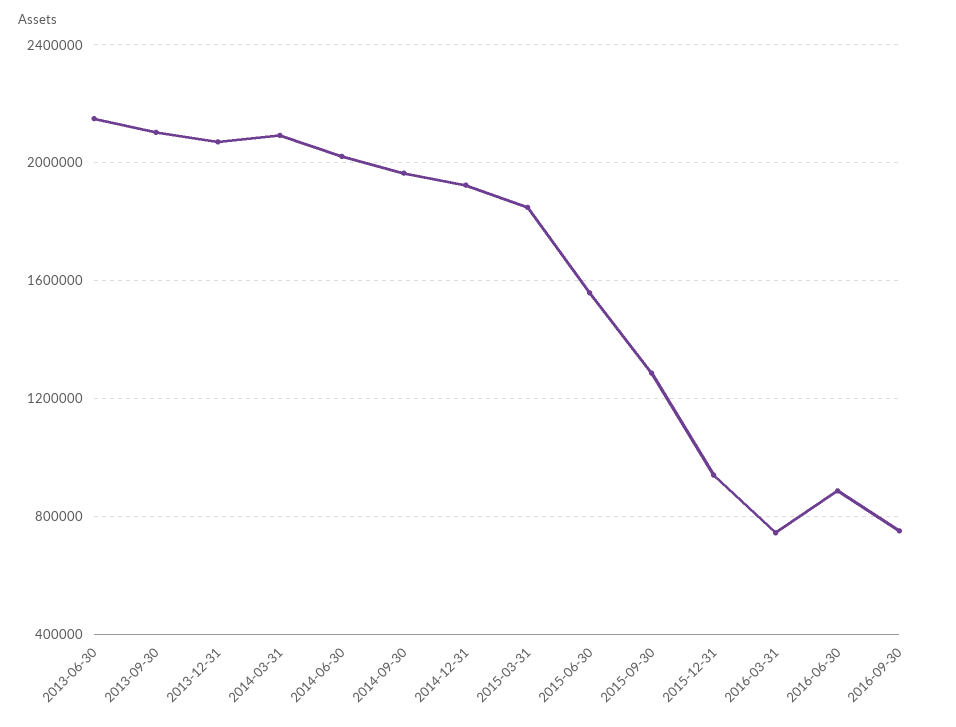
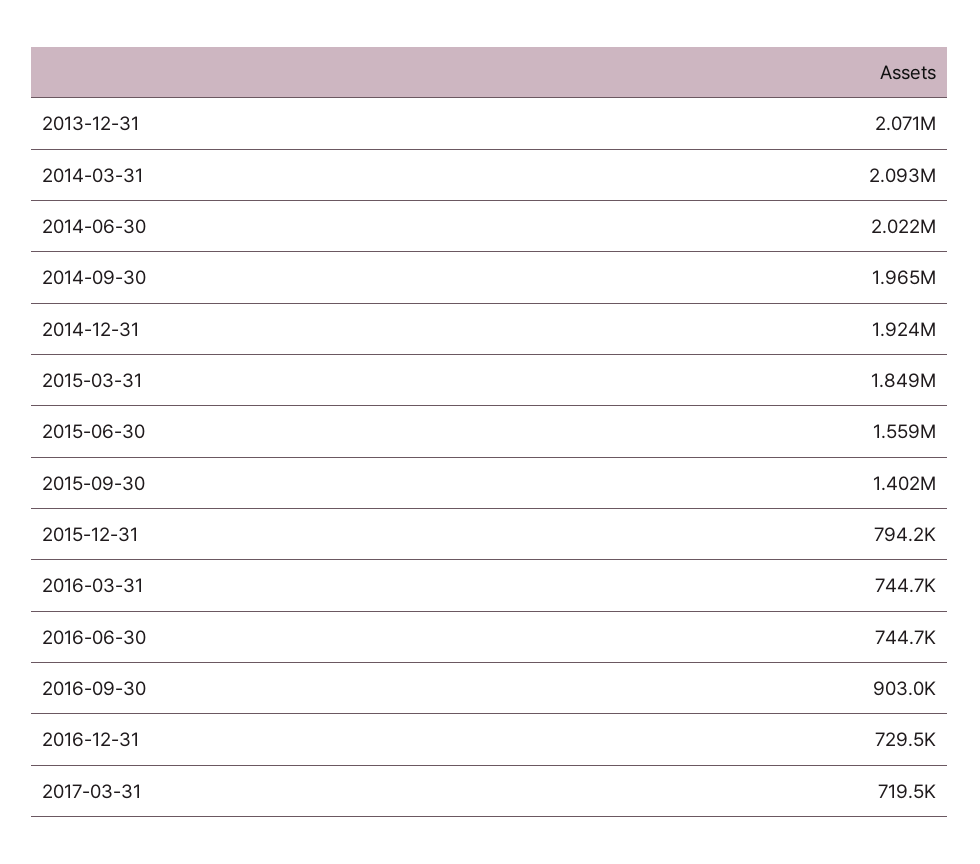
2013-06-30: 2150000 -> none
2013-09-30: 2100000 -> none
2015-09-30: 1300000 -> 1402000
2015-12-31: 950000 -> 794200
2016-06-30: 900000 -> 744700
2016-09-30: 750000 -> 903000
2016-12-31: none -> 729500
2017-03-31: none -> 719500

